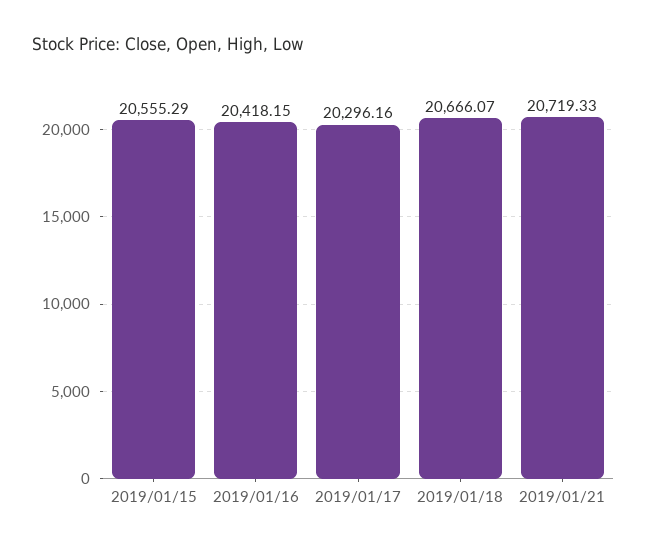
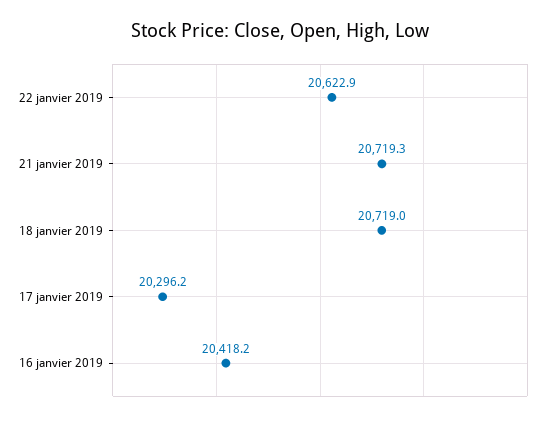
2019/01/15: 20555.29 -> none
2019/01/18: 20666.07 -> 20719
22 janvier 2019: none -> 20622.9

